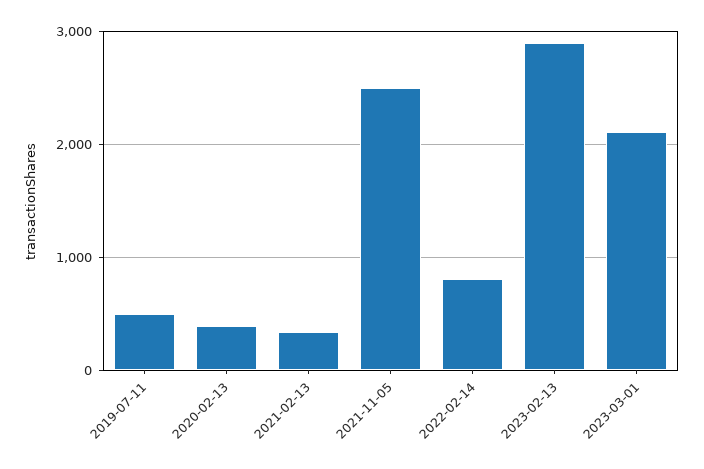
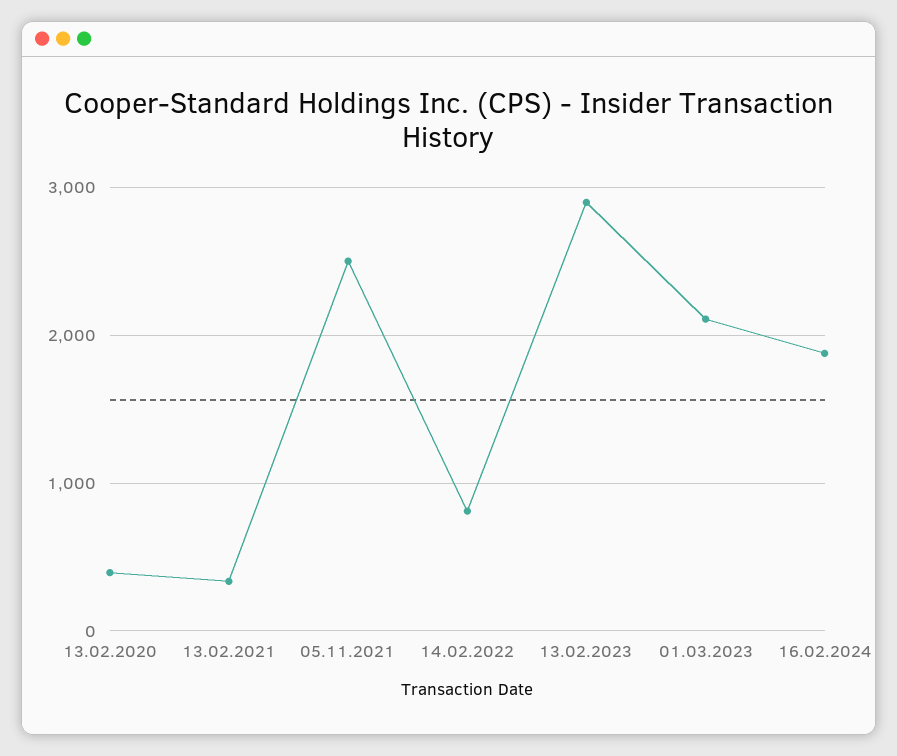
2019-07-11: 500 -> none
16.02.2024: none -> 1900

